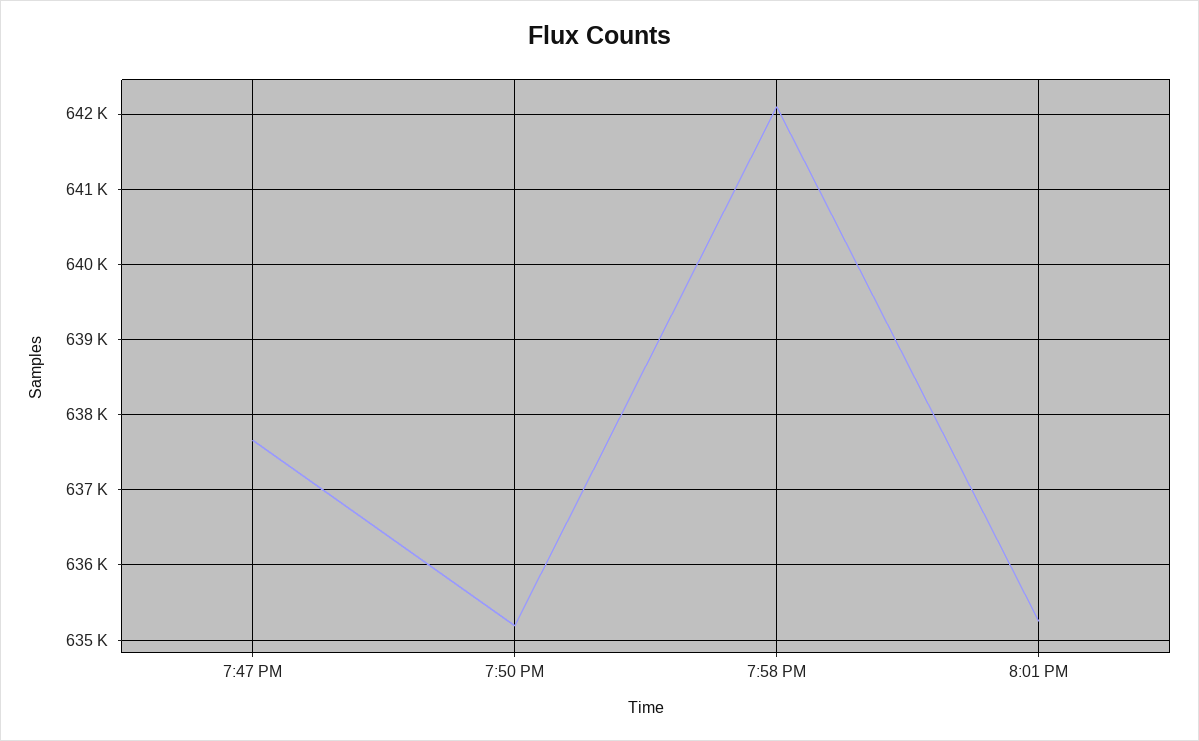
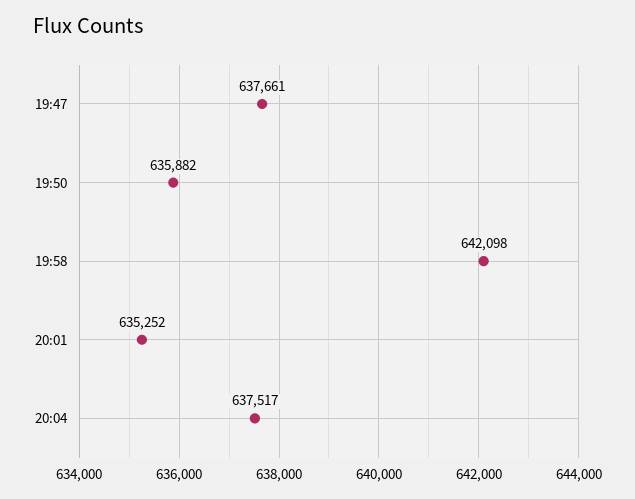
7:50 PM: 635200 -> 635882
20:04: none -> 637517

